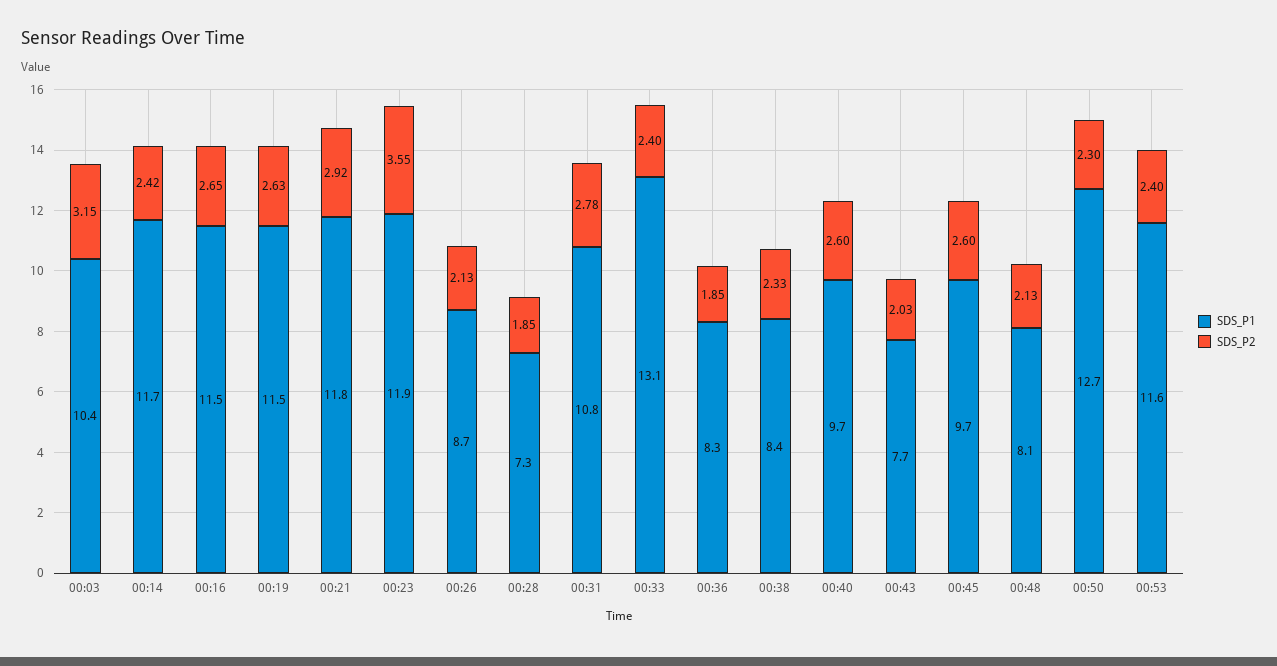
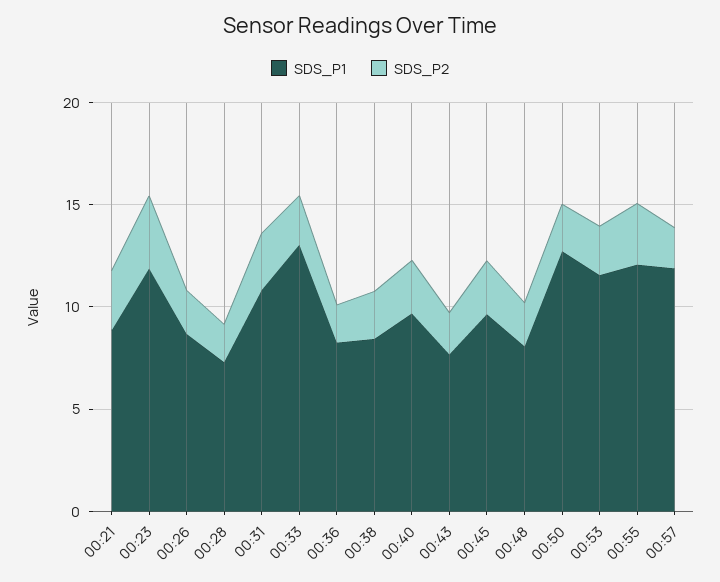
SDS_P1, 00:03: 10.4 -> none
SDS_P2, 00:03: 3.15 -> none
SDS_P1, 00:14: 11.7 -> none
SDS_P2, 00:14: 2.42 -> none
SDS_P1, 00:16: 11.5 -> none
SDS_P2, 00:16: 2.65 -> none
SDS_P1, 00:19: 11.5 -> none
SDS_P2, 00:19: 2.63 -> none
SDS_P1, 00:21: 11.8 -> 9
SDS_P1, 00:55: none -> 12
SDS_P2, 00:55: none -> 3
SDS_P1, 00:57: none -> 12
SDS_P2, 00:57: none -> 2

